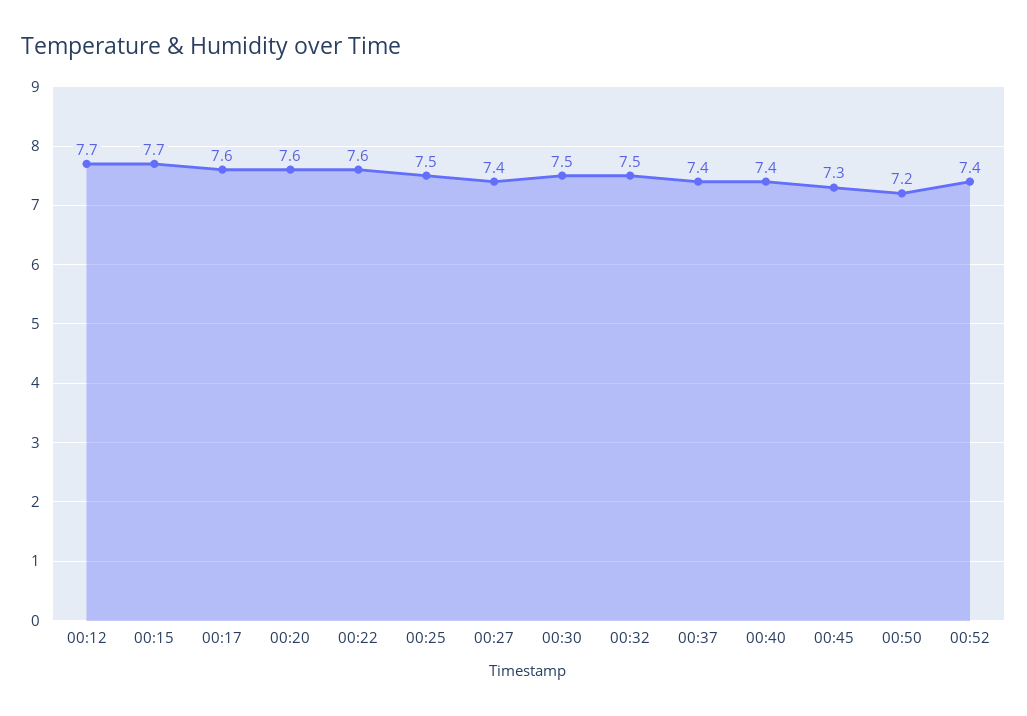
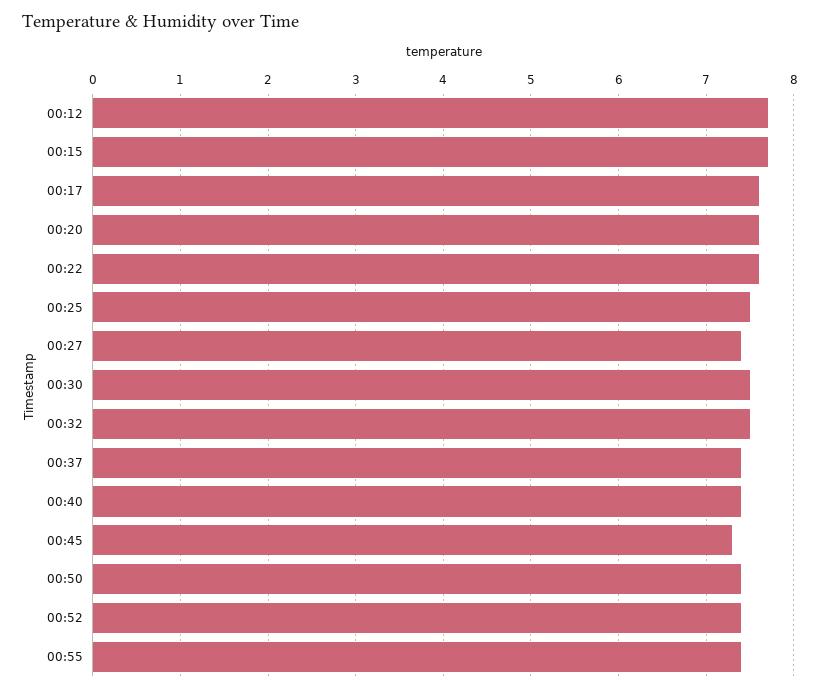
00:50: 7.2 -> 7.4
00:55: none -> 7.4

